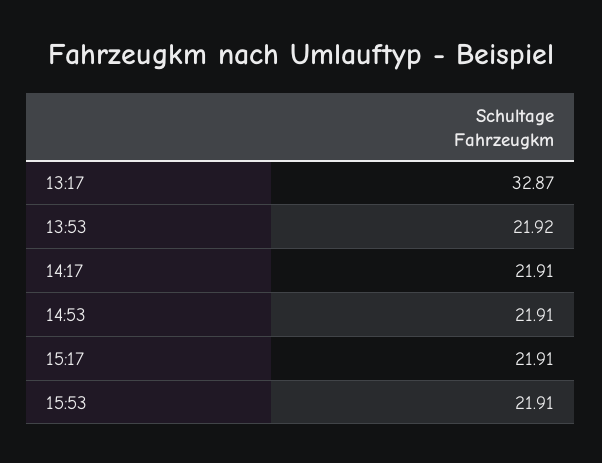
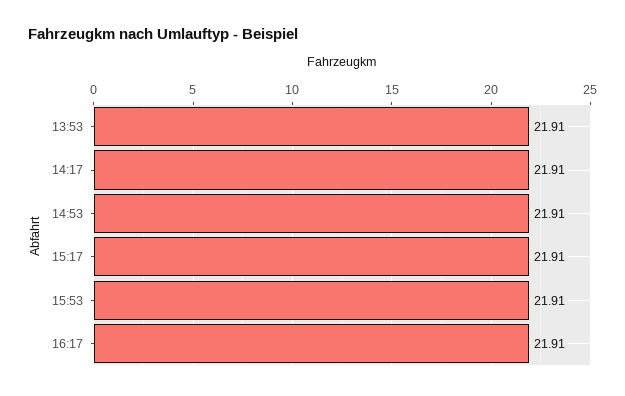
13:17: 32.87 -> none
13:53: 21.92 -> 21.91
16:17: none -> 21.91

